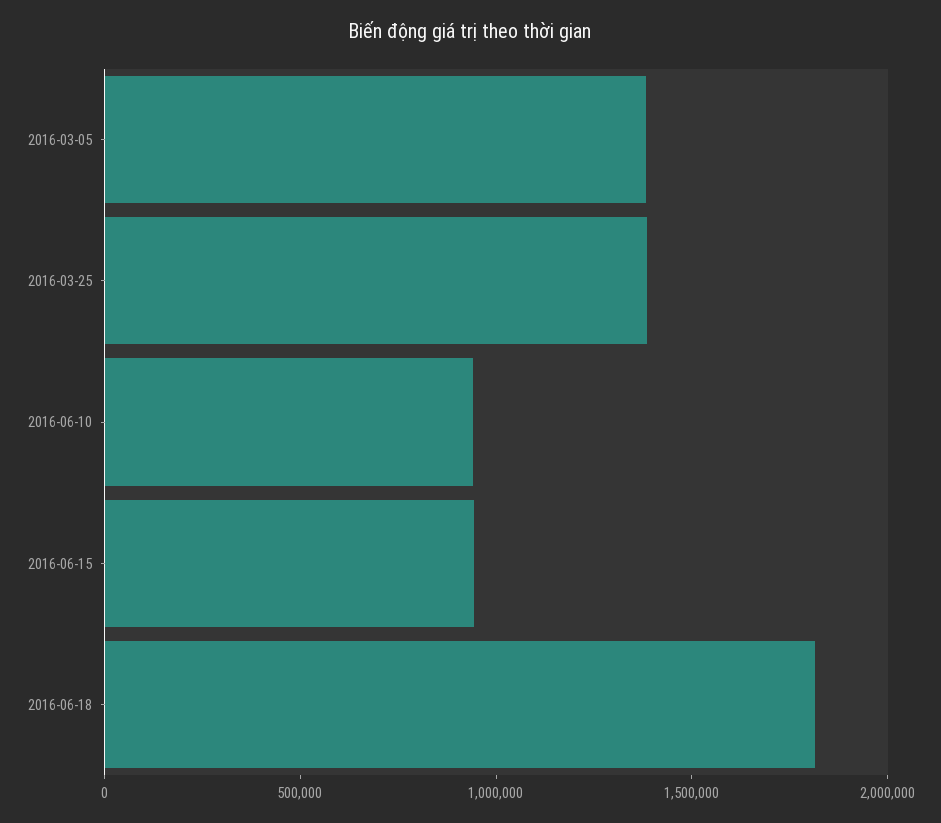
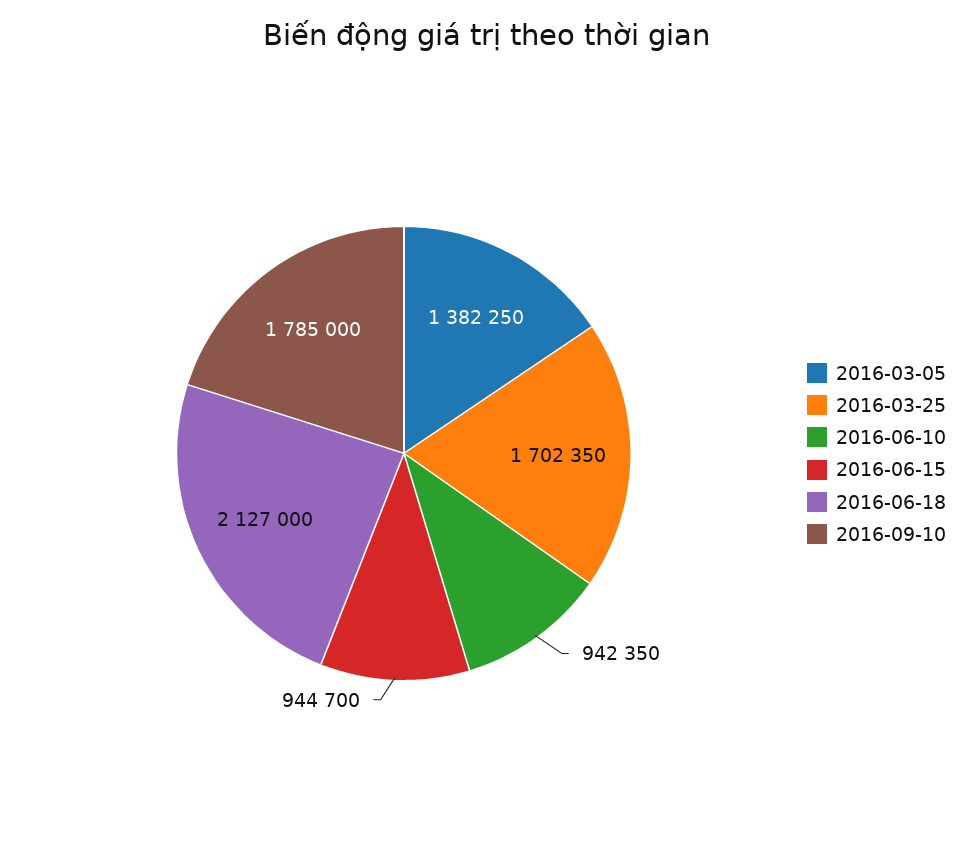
2016-03-25: 1400000 -> 1702350
2016-06-18: 1800000 -> 2127000
2016-09-10: none -> 1785000

